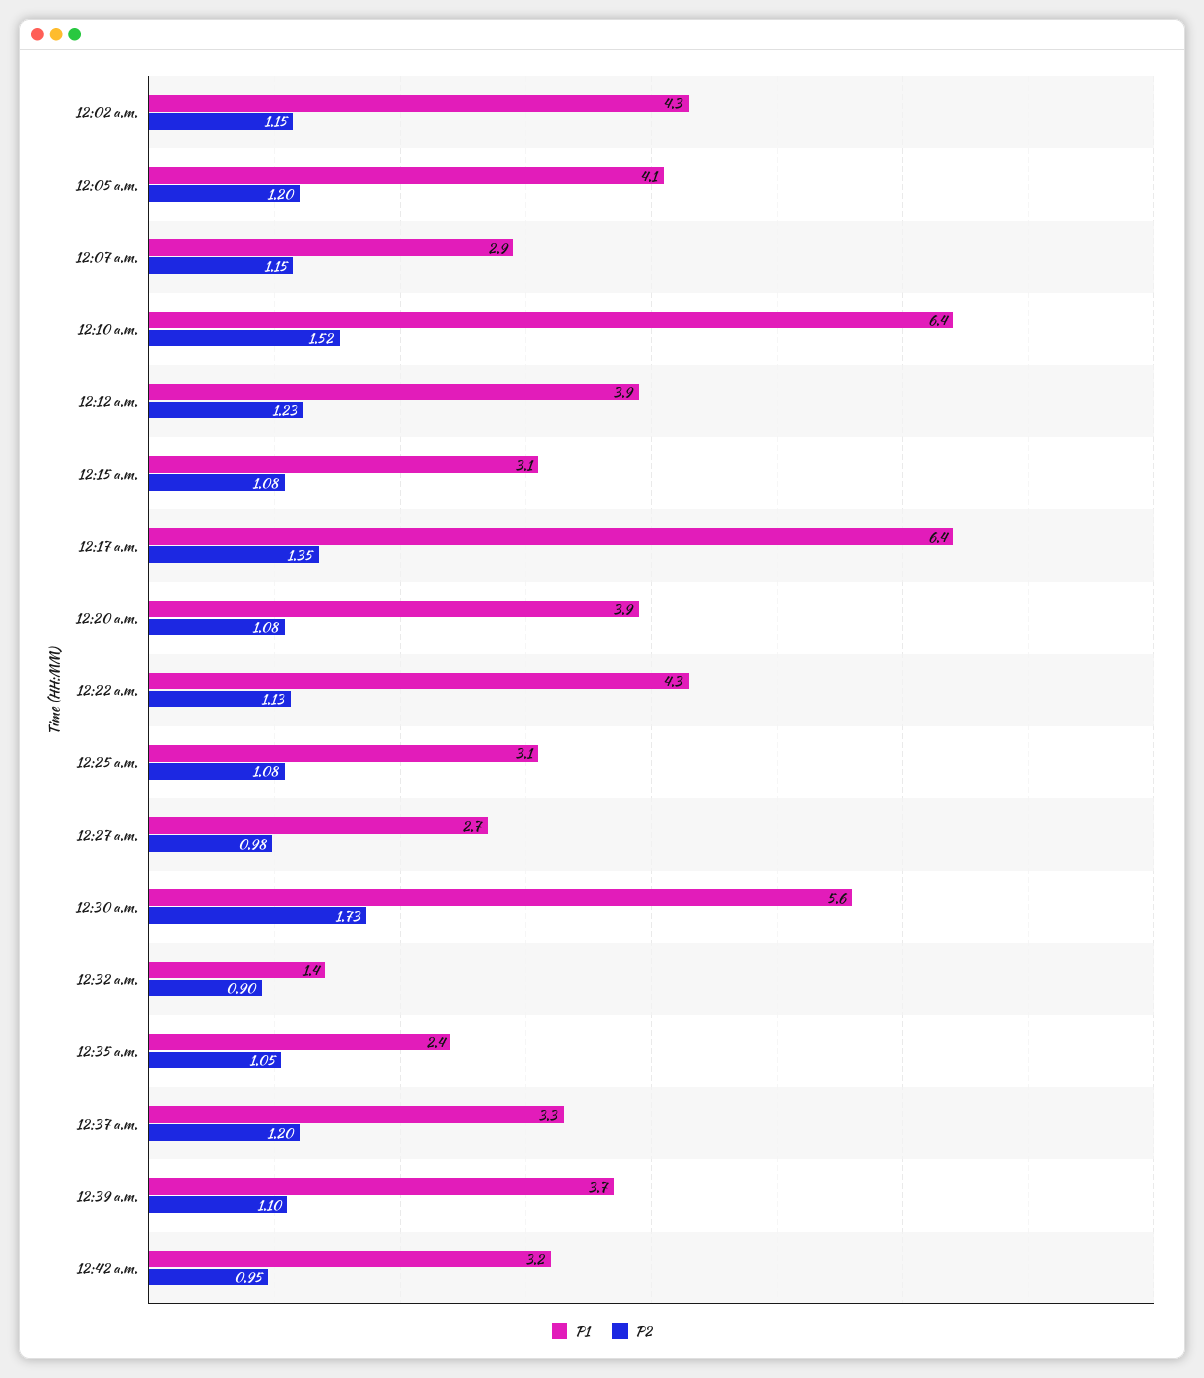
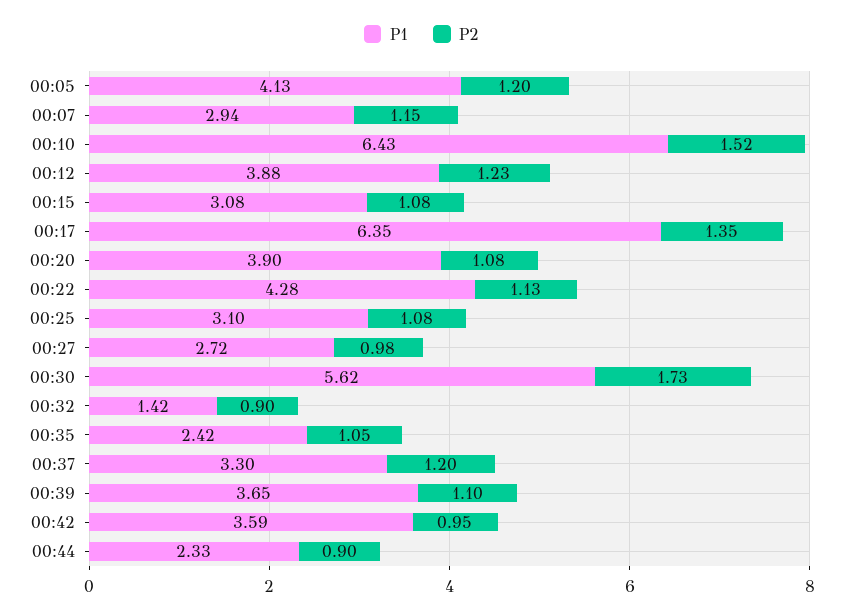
P1, 12:02 a.m.: 4.3 -> none
P2, 12:02 a.m.: 1.15 -> none
P1, 12:42 a.m.: 3.2 -> 3.59
P1, 00:44: none -> 2.33
P2, 00:44: none -> 0.9

